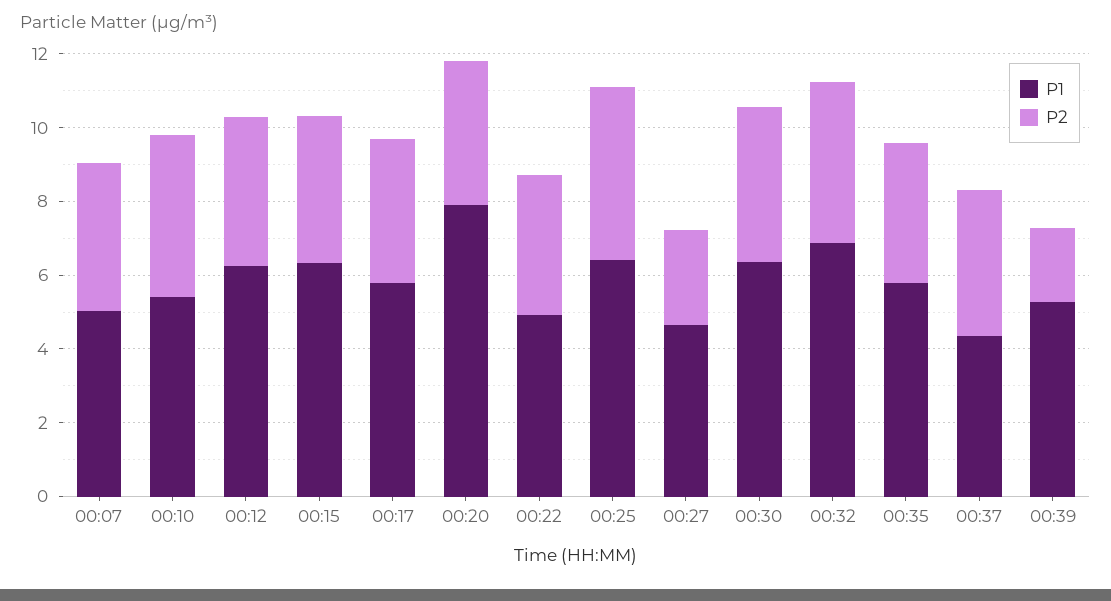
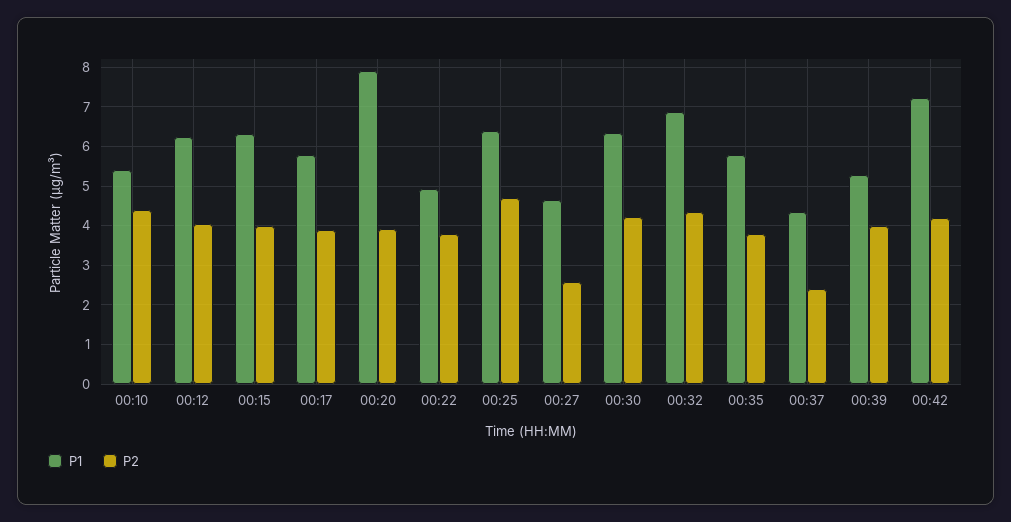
P1, 00:07: 5 -> none
P2, 00:07: 4 -> none
P2, 00:37: 4 -> 2.4
P2, 00:39: 2 -> 4
P1, 00:42: none -> 7.2
P2, 00:42: none -> 4.2

